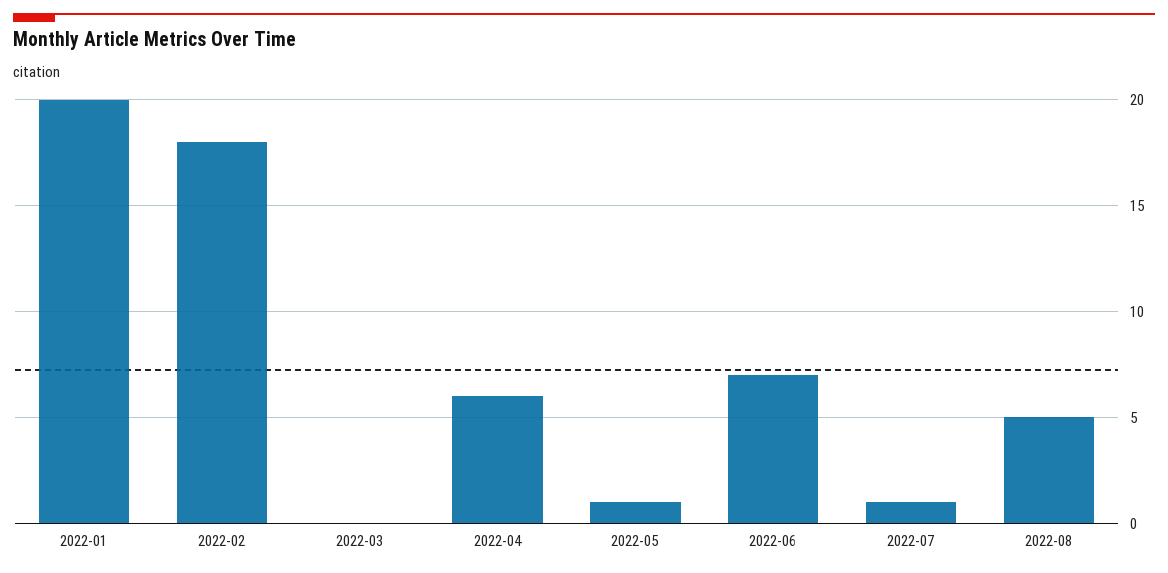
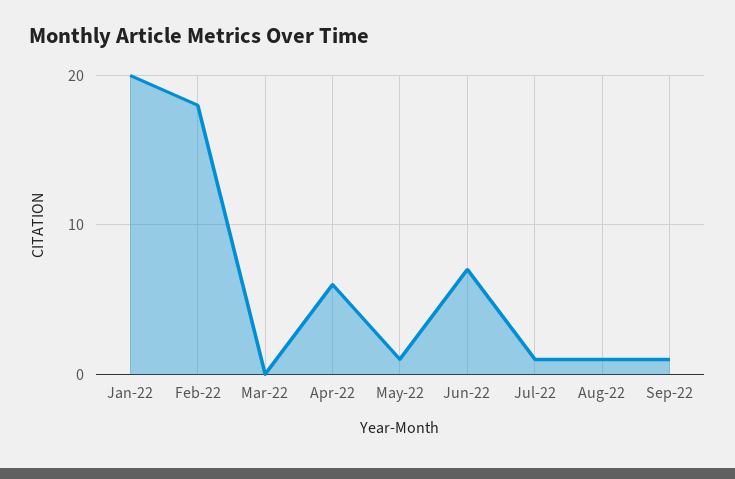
2022-08: 5 -> 1
Sep-22: none -> 1

